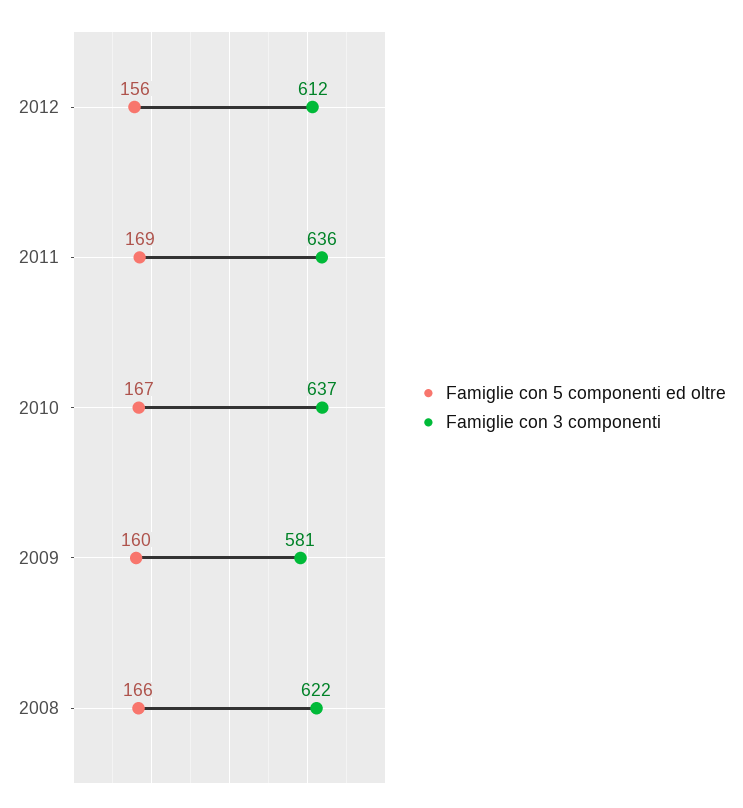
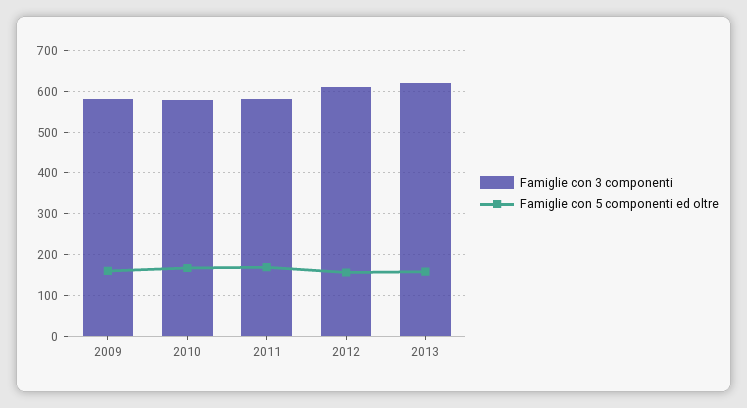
Famiglie con 3 componenti, 2011: 636 -> 580
Famiglie con 3 componenti, 2010: 637 -> 580
Famiglie con 5 componenti ed oltre, 2008: 166 -> none
Famiglie con 3 componenti, 2008: 622 -> none
Famiglie con 3 componenti, 2013: none -> 620
Famiglie con 5 componenti ed oltre, 2013: none -> 160

